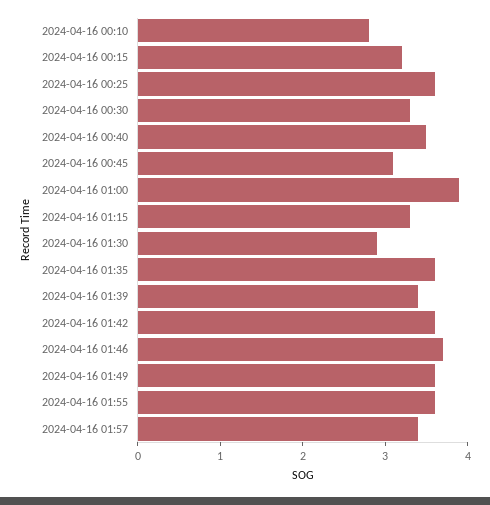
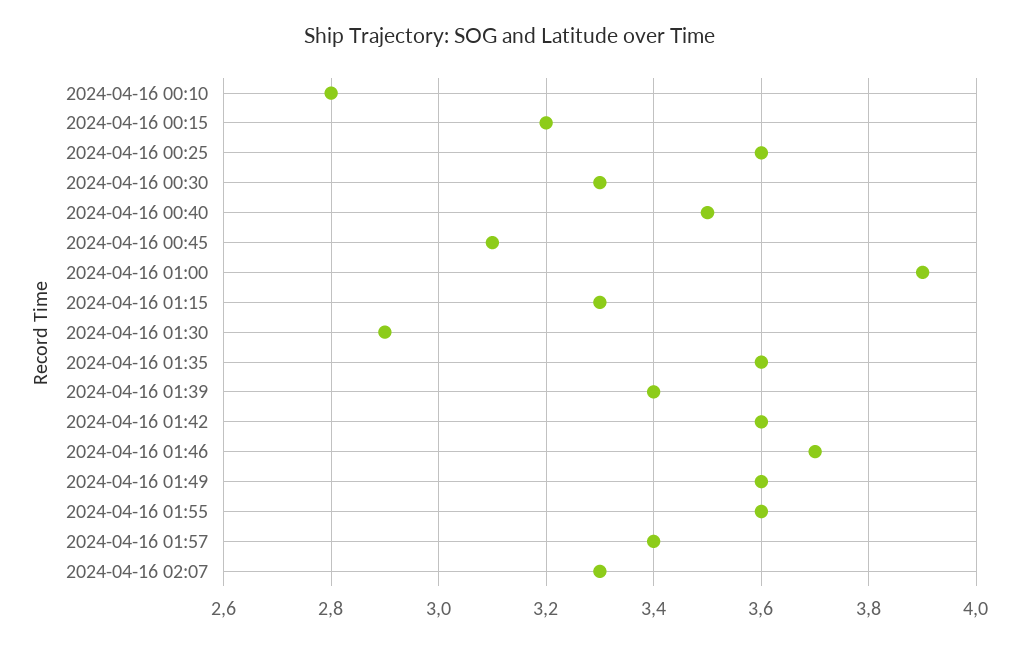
2024-04-16 02:07: none -> 3.3

